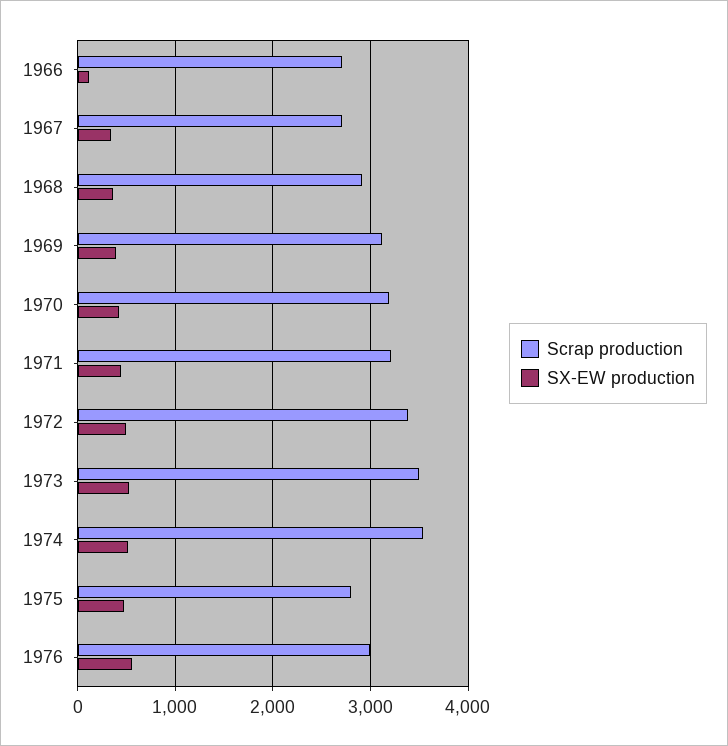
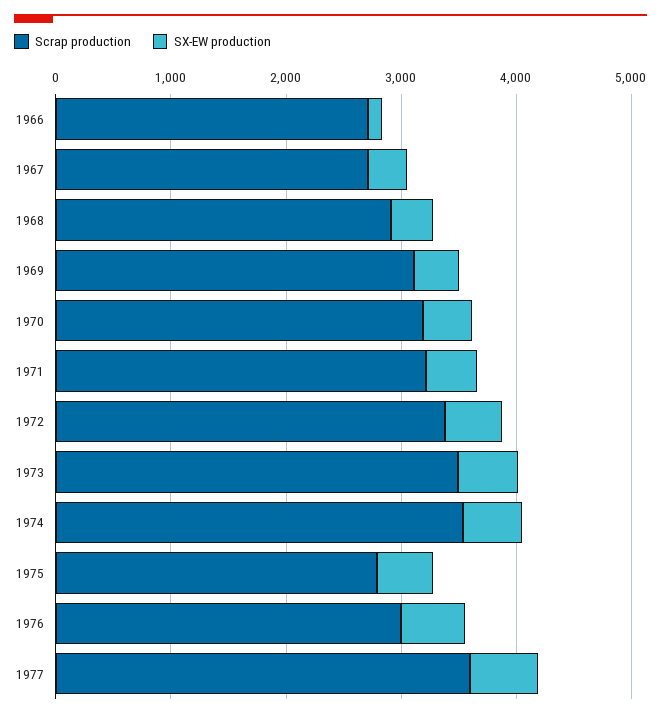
Scrap production, 1977: none -> 3600
SX-EW production, 1977: none -> 600

